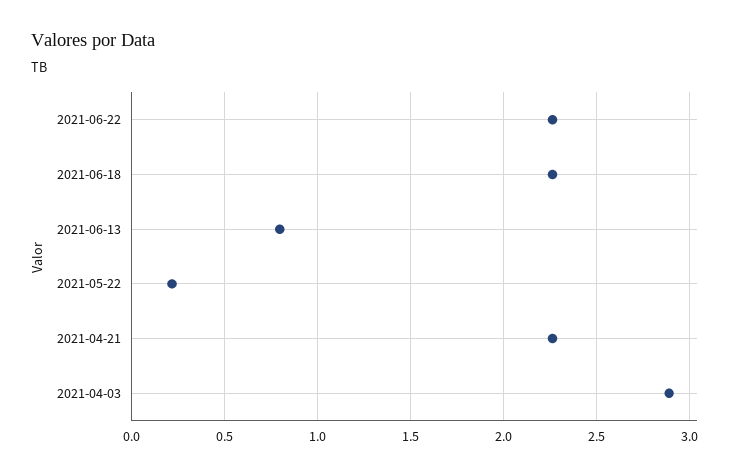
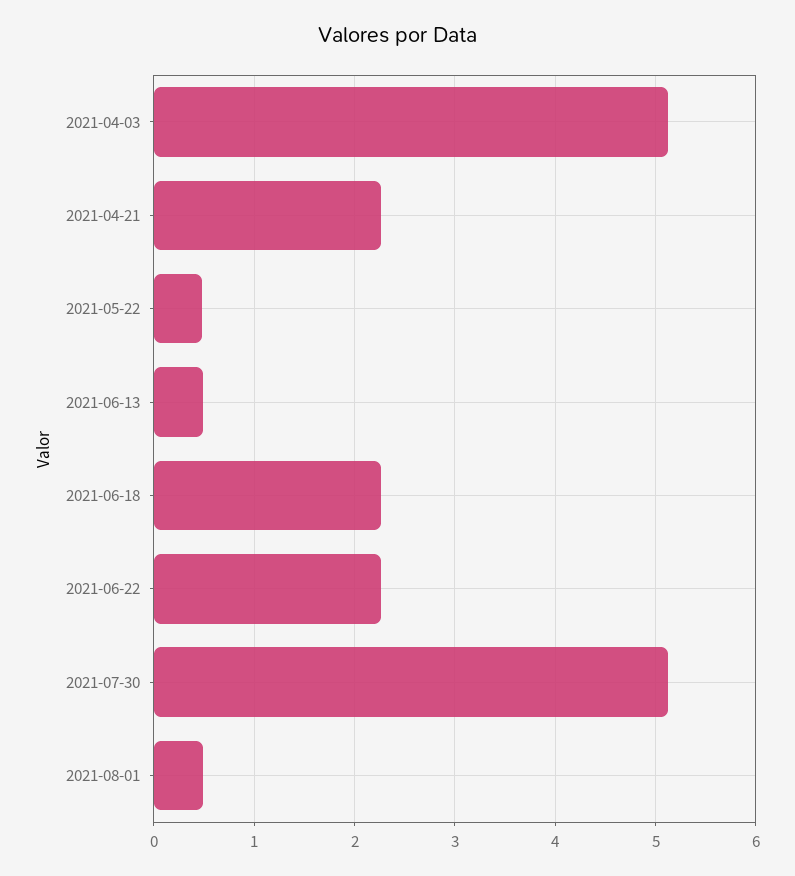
2021-06-13: 0.8 -> 0.5
2021-05-22: 0.2 -> 0.5
2021-04-03: 2.9 -> 5.1
2021-07-30: none -> 5.1
2021-08-01: none -> 0.5

